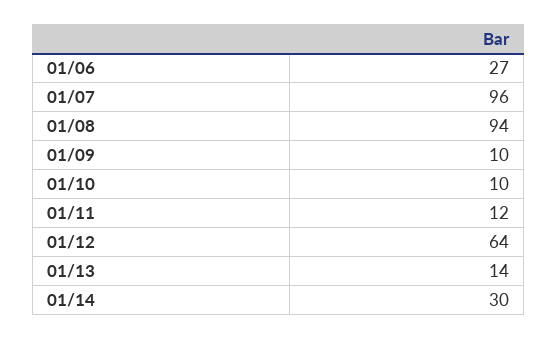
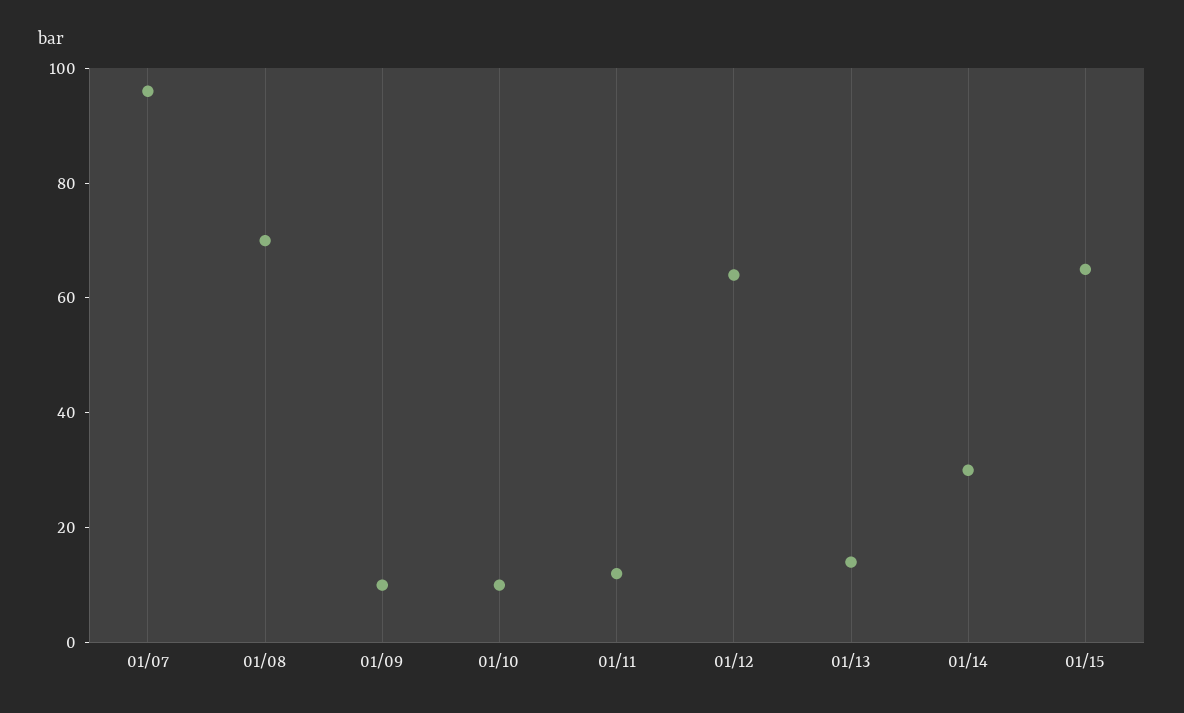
01/06: 27 -> none
01/08: 94 -> 70
01/15: none -> 65

